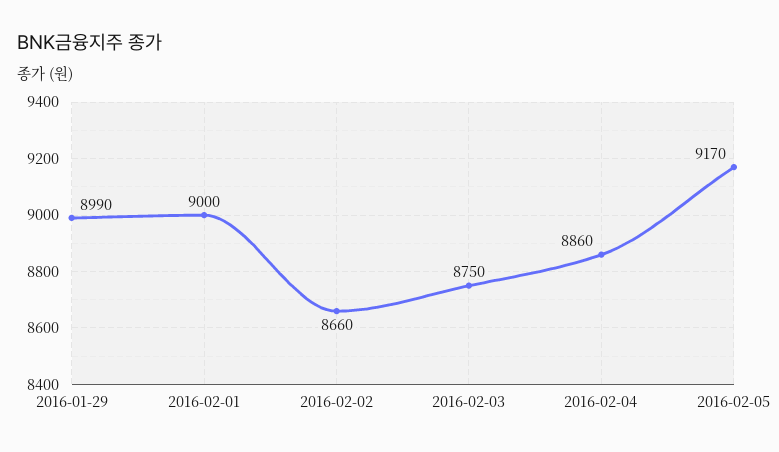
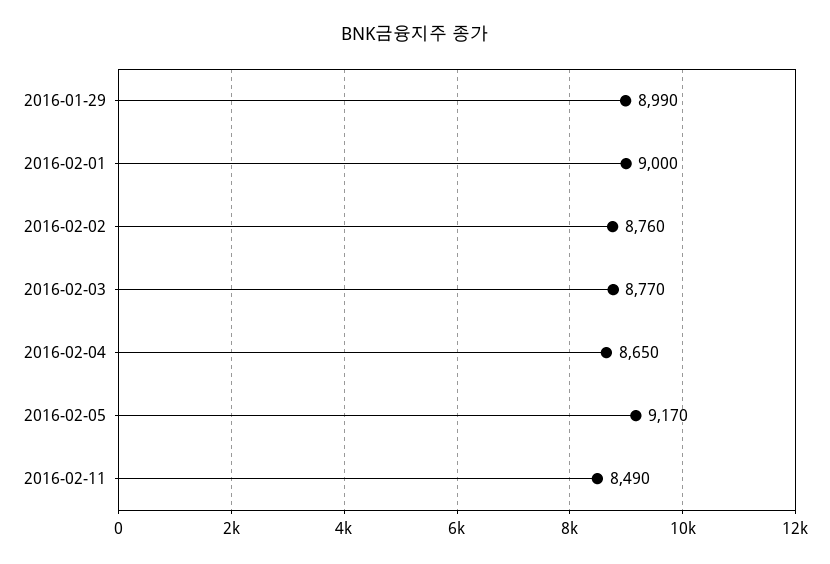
2016-02-02: 8660 -> 8760
2016-02-03: 8750 -> 8770
2016-02-04: 8860 -> 8650
2016-02-11: none -> 8490

